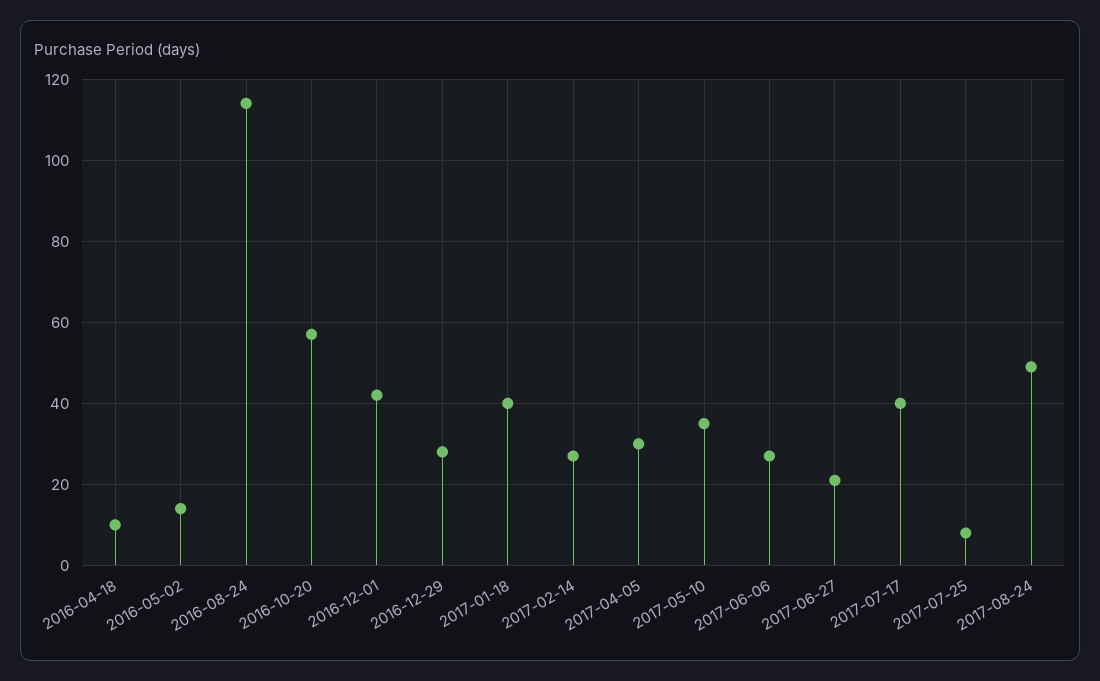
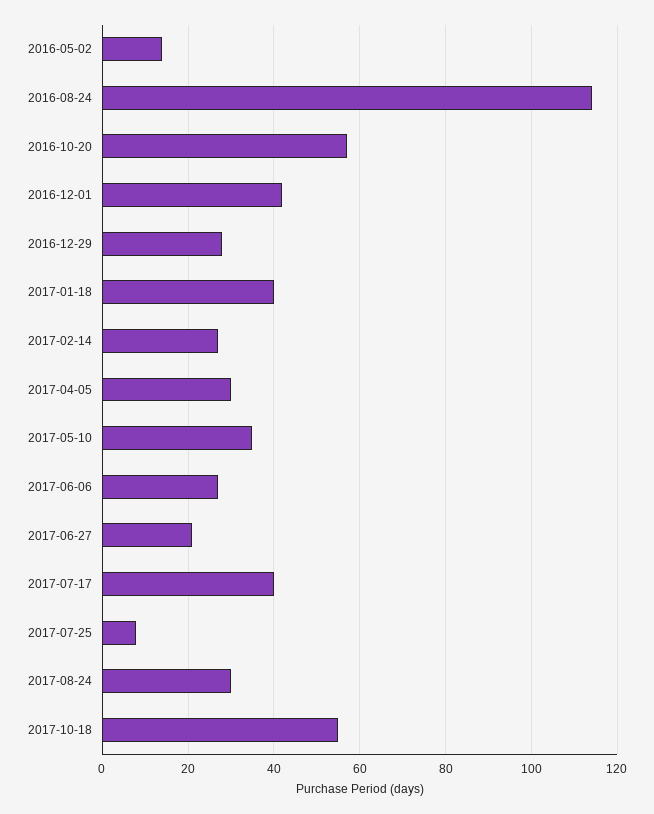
2016-04-18: 10 -> none
2017-08-24: 50 -> 30
2017-10-18: none -> 55

